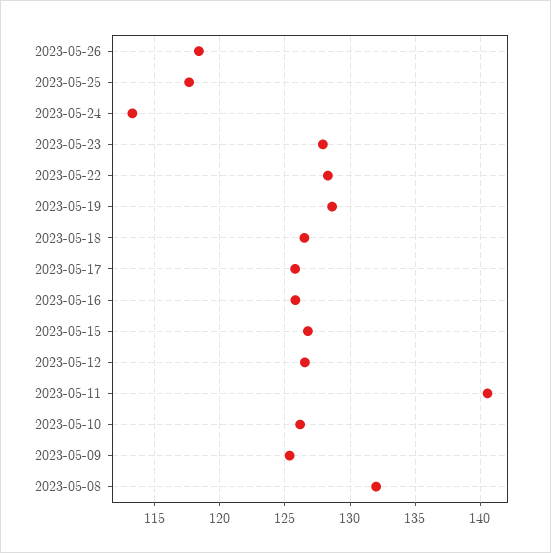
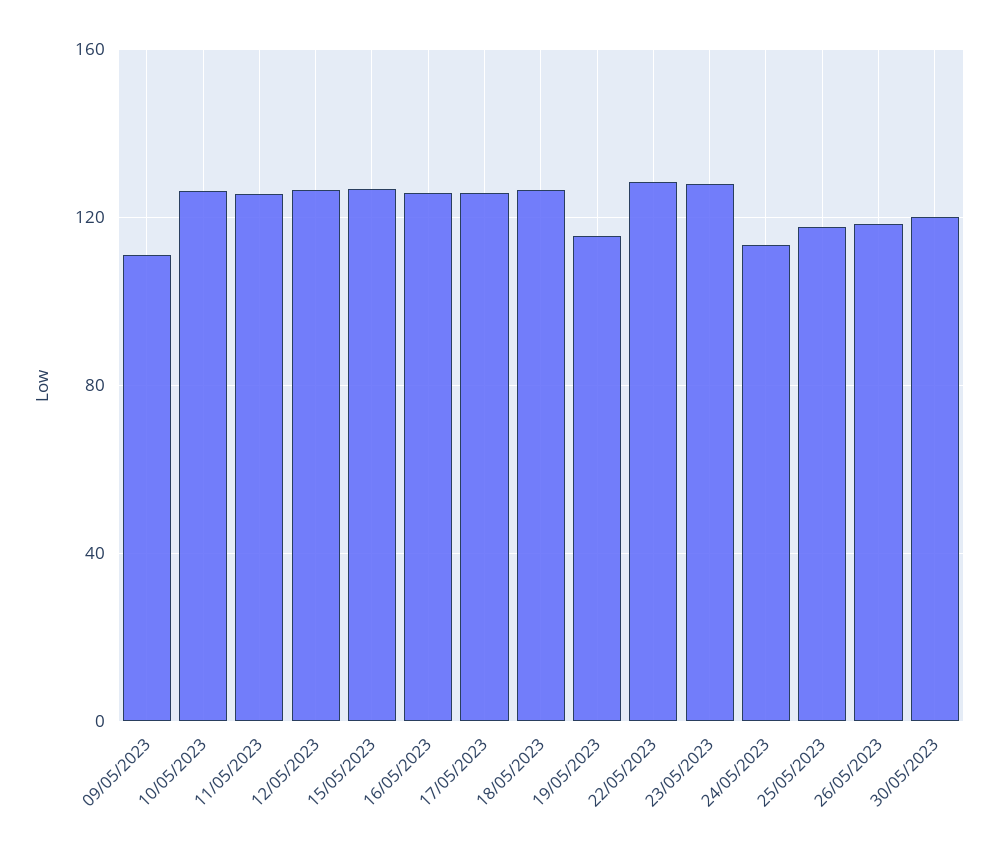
2023-05-19: 128.5 -> 115
2023-05-11: 140.5 -> 125
2023-05-09: 125.5 -> 110
2023-05-08: 132 -> none
30/05/2023: none -> 120

